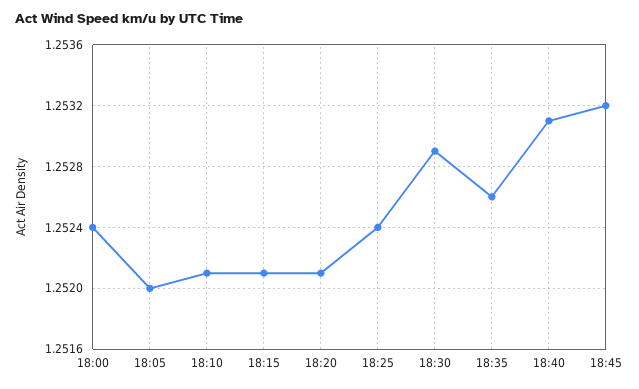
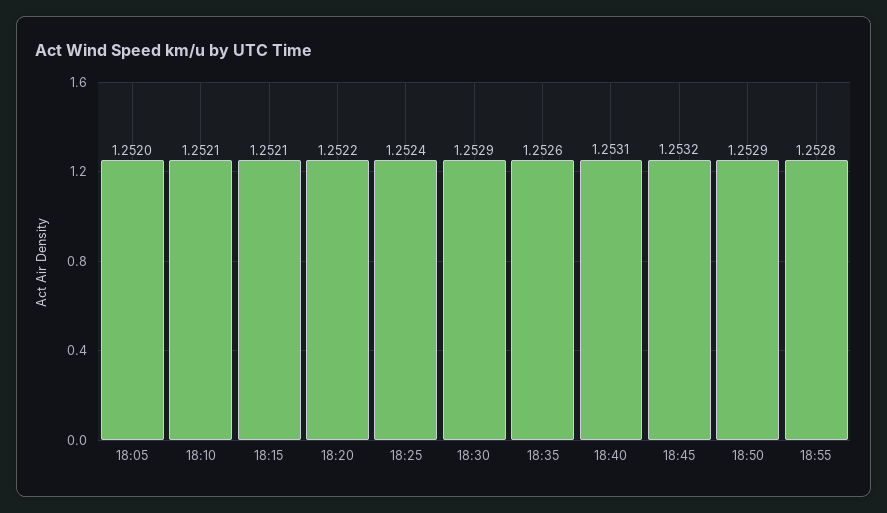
18:00: 1.2524 -> none
18:20: 1.2521 -> 1.2522
18:50: none -> 1.2529
18:55: none -> 1.2528

